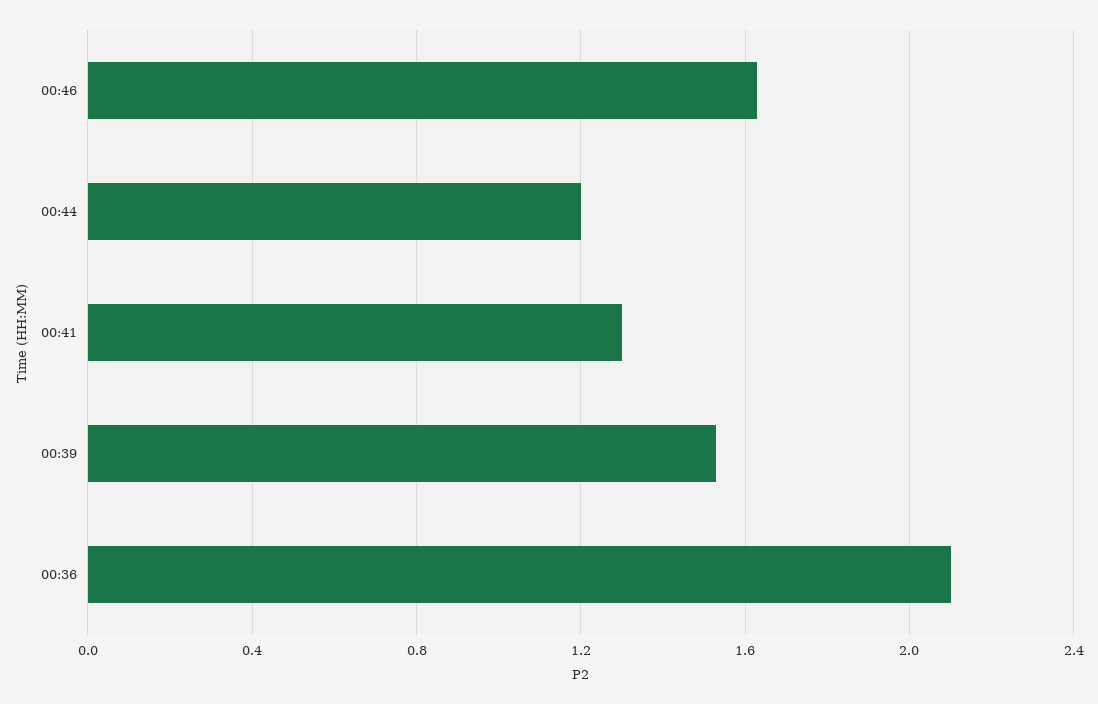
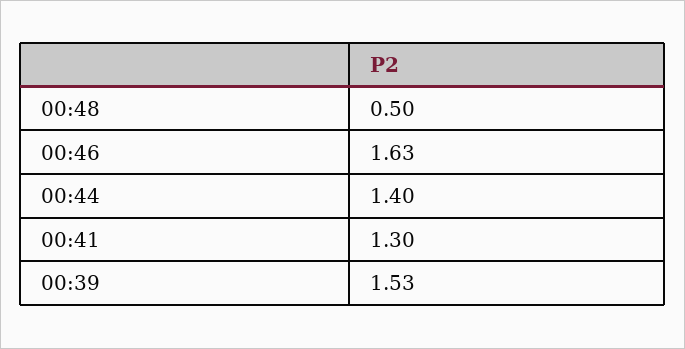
00:44: 1.2 -> 1.4
00:36: 2.1 -> none
00:48: none -> 0.5

